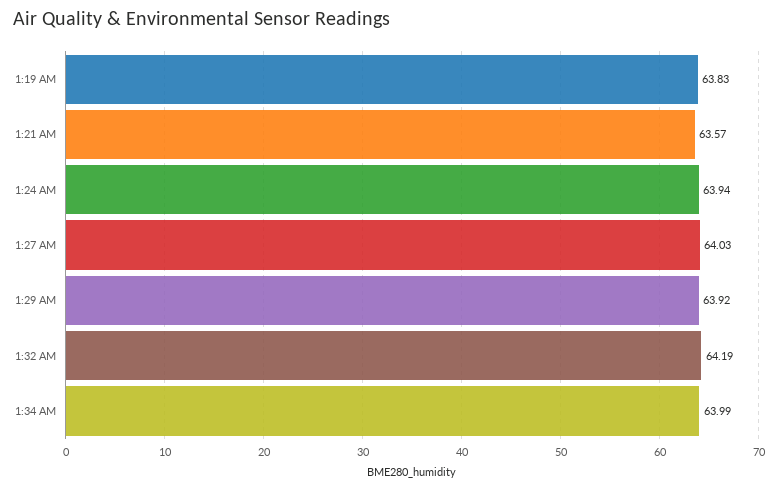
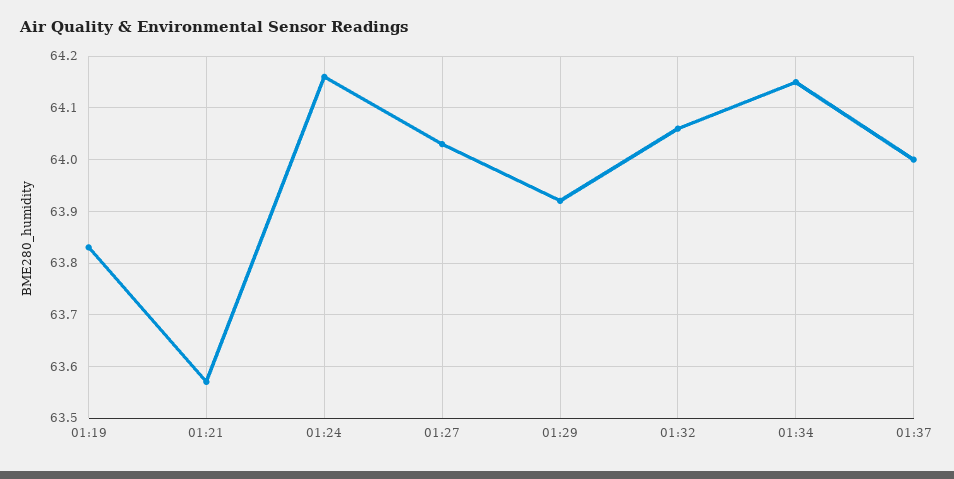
1:24 AM: 63.94 -> 64.15
1:32 AM: 64.19 -> 64.05
1:34 AM: 63.99 -> 64.15
01:37: none -> 64

